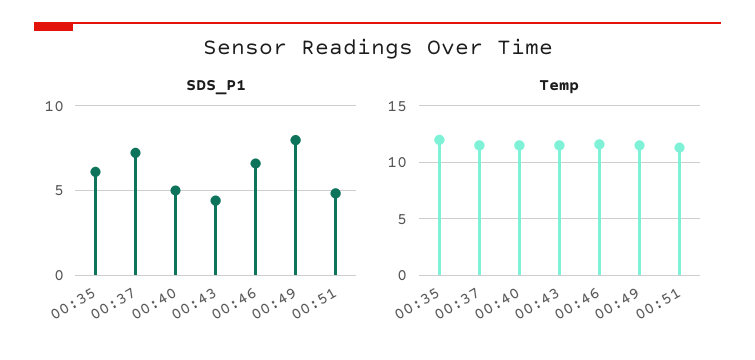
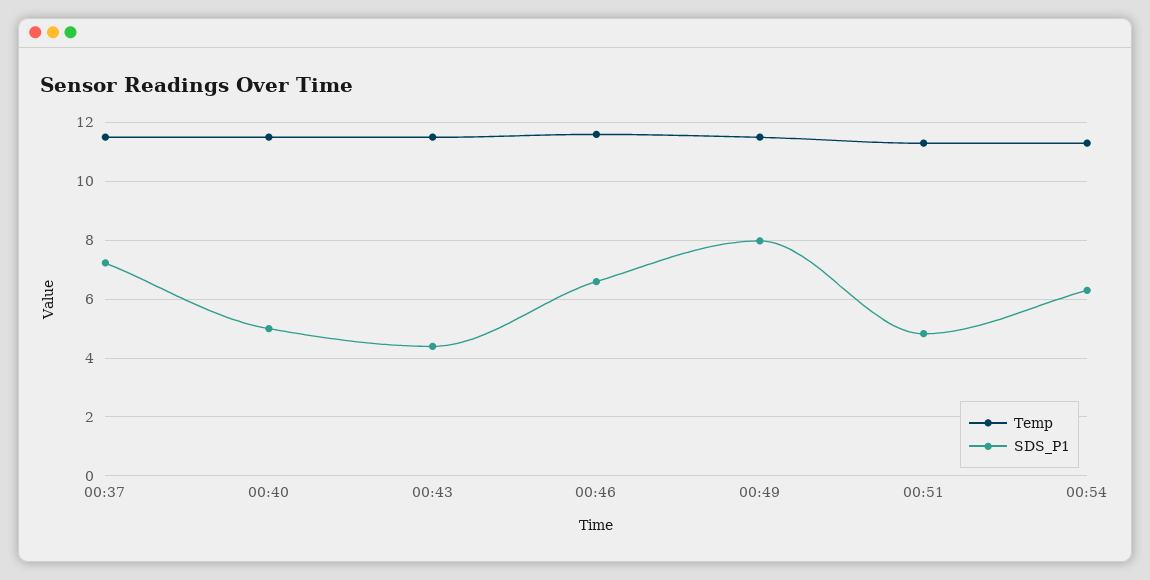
SDS_P1, 00:35: 6 -> none
Temp, 00:35: 12 -> none
Temp, 00:54: none -> 11.25
SDS_P1, 00:54: none -> 6.25

